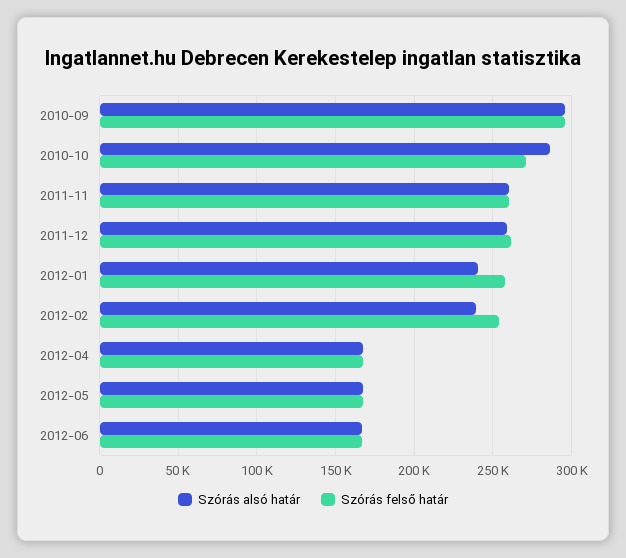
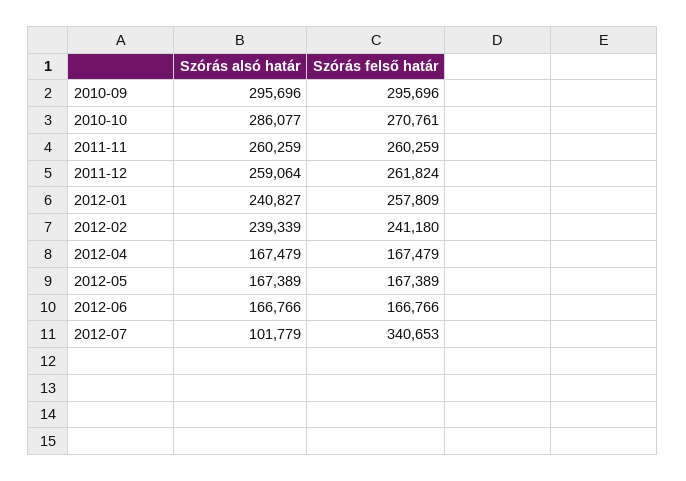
Szórás felső határ, 2012-02: 255000 -> 241180
Szórás alsó határ, 2012-07: none -> 101779
Szórás felső határ, 2012-07: none -> 340653

